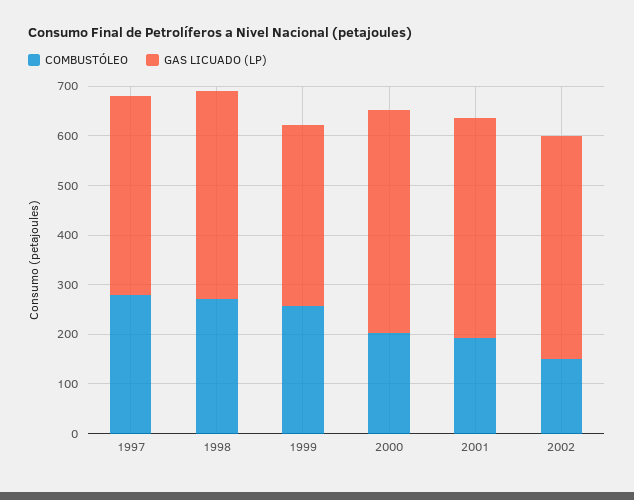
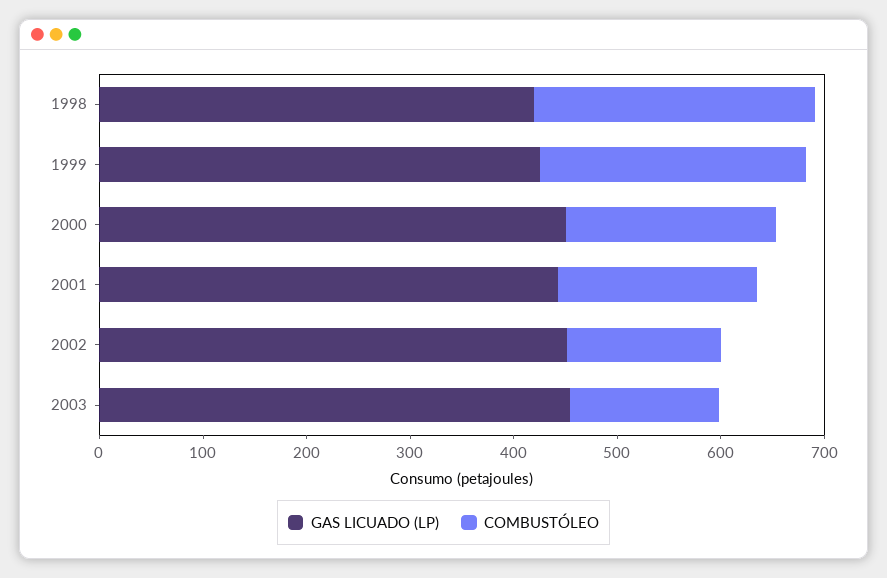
COMBUSTÓLEO, 1997: 280 -> none
GAS LICUADO (LP), 1997: 400 -> none
GAS LICUADO (LP), 1999: 360 -> 420
GAS LICUADO (LP), 2003: none -> 460
COMBUSTÓLEO, 2003: none -> 140

